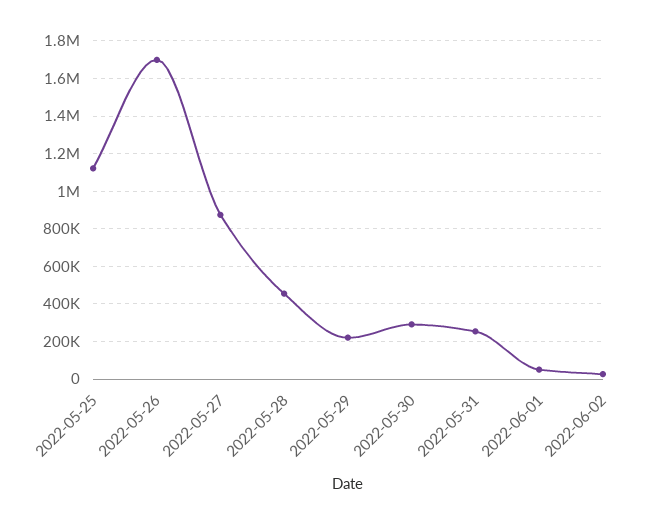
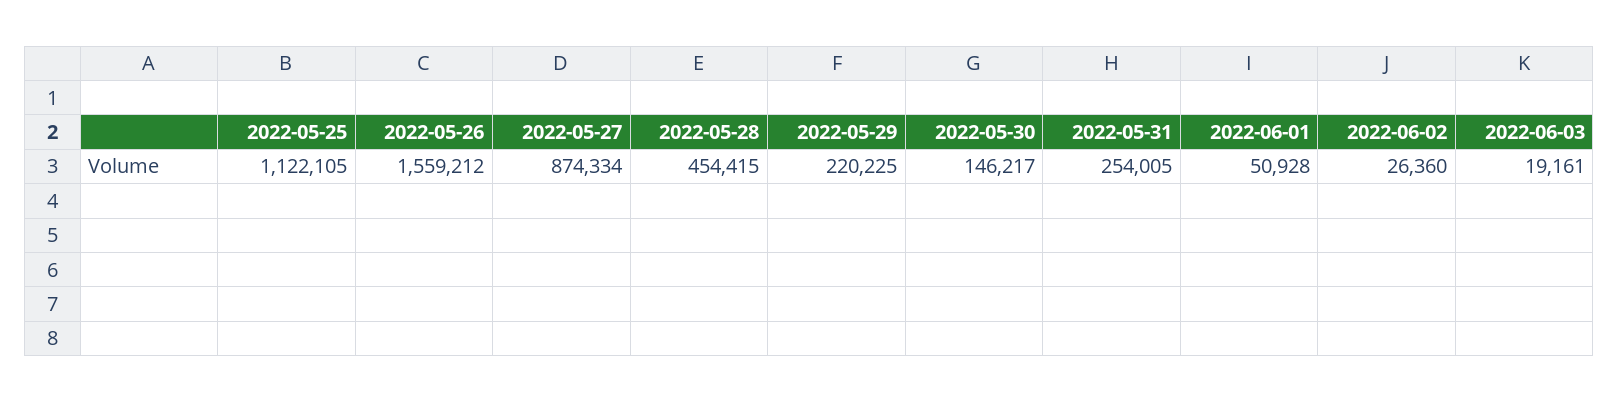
2022-05-26: 1700000 -> 1559212
2022-05-30: 300000 -> 146217
2022-06-03: none -> 19161

